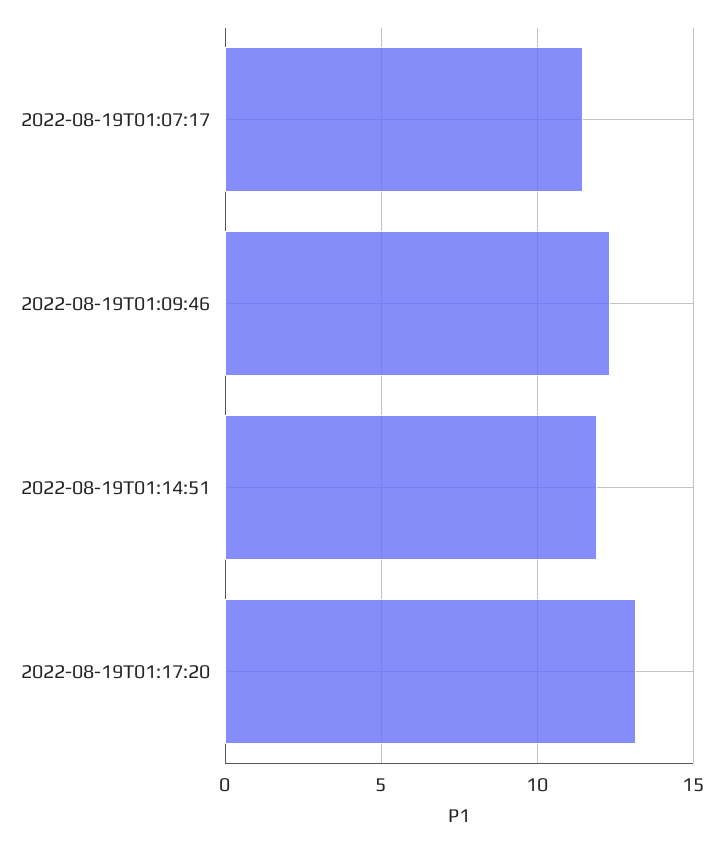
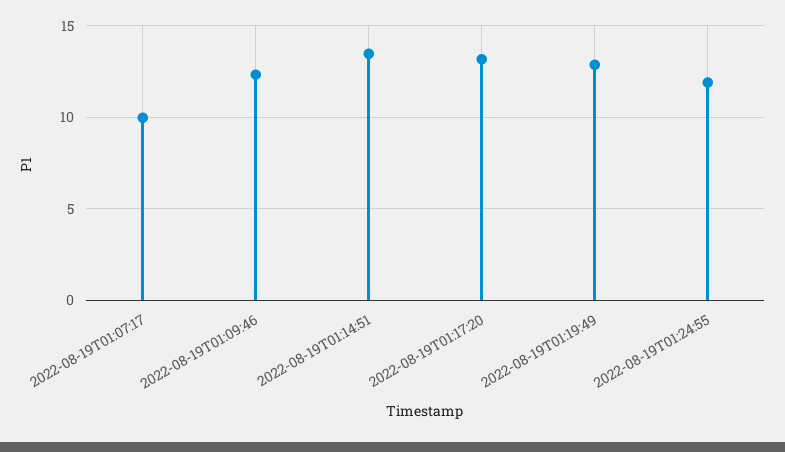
2022-08-19T01:07:17: 11.5 -> 10
2022-08-19T01:14:51: 12 -> 13.5
2022-08-19T01:19:49: none -> 13
2022-08-19T01:24:55: none -> 12

